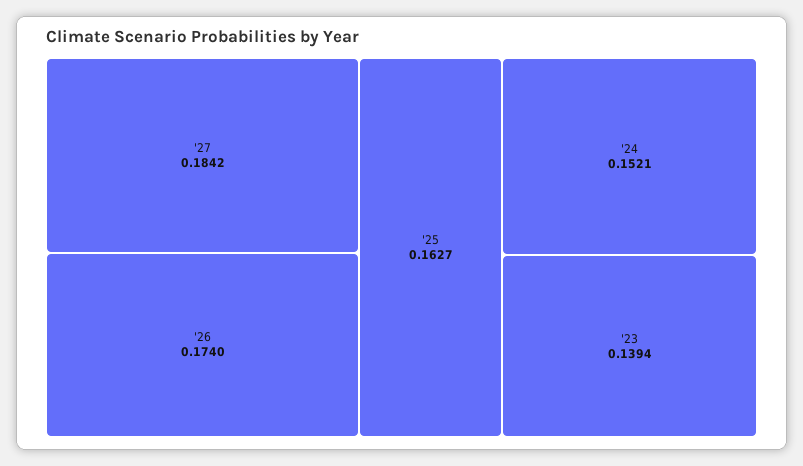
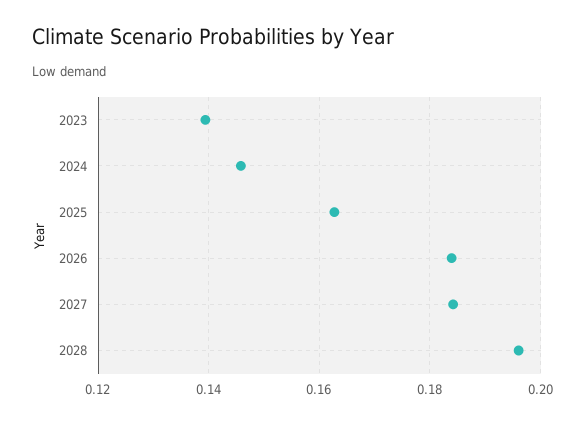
'26: 0.174 -> 0.184
'24: 0.1521 -> 0.146
2028: none -> 0.196

